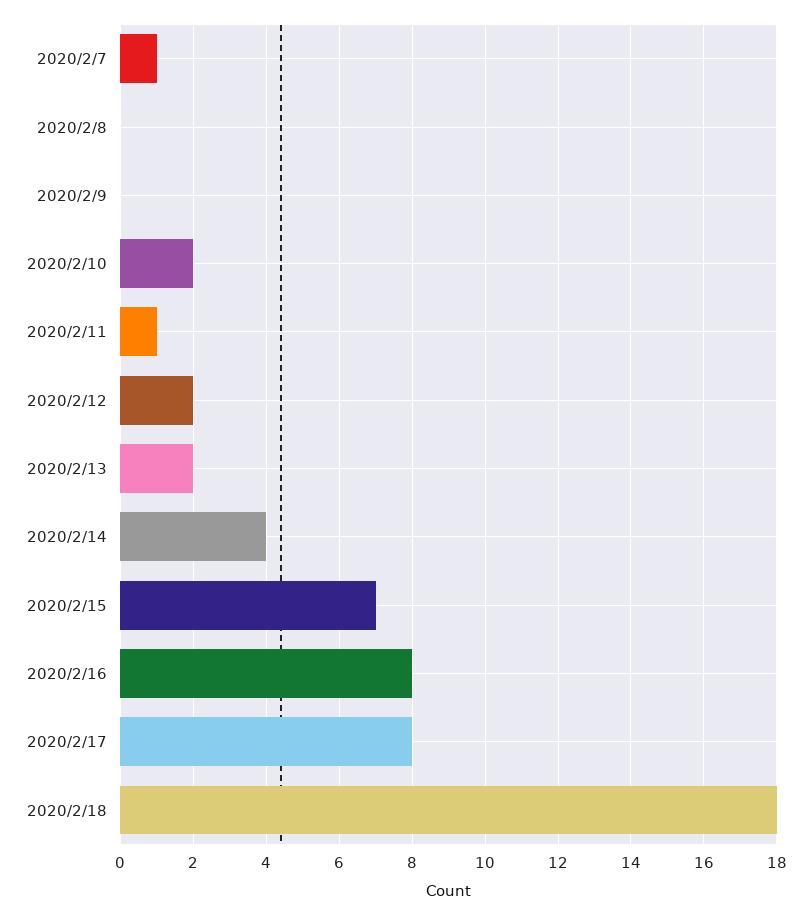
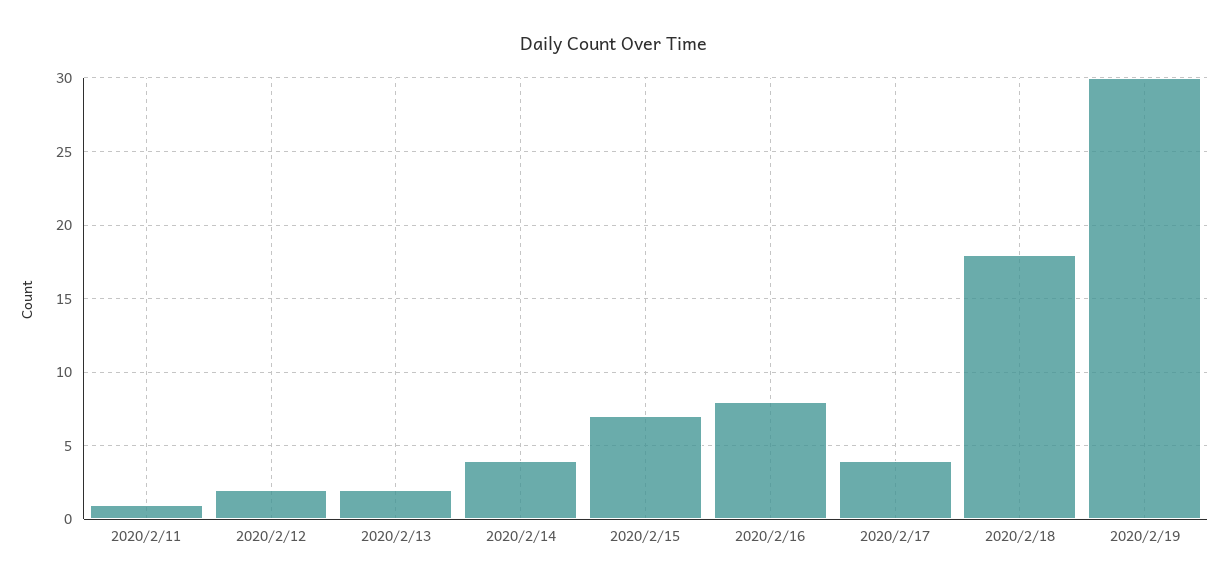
2020/2/7: 1 -> none
2020/2/8: 0 -> none
2020/2/9: 0 -> none
2020/2/10: 2 -> none
2020/2/17: 8 -> 4
2020/2/19: none -> 30

